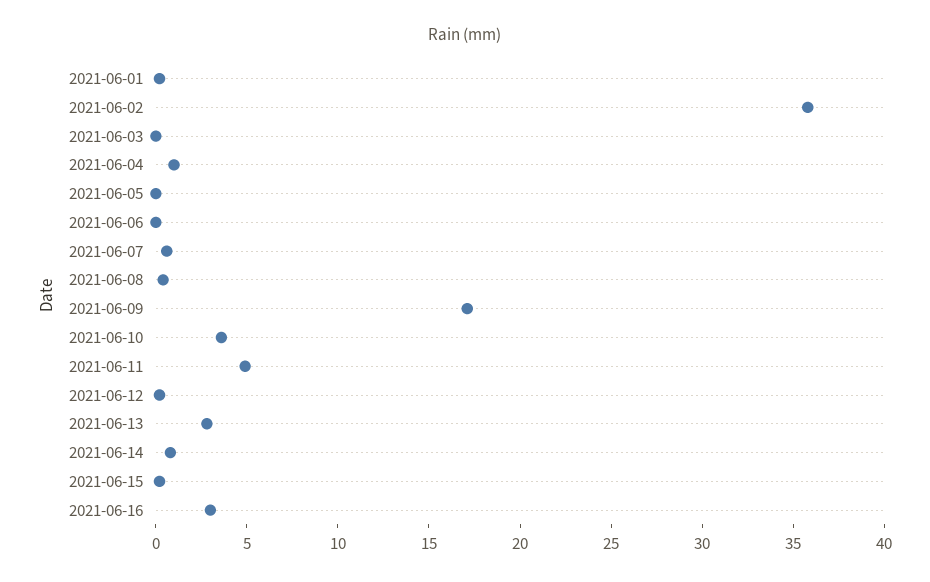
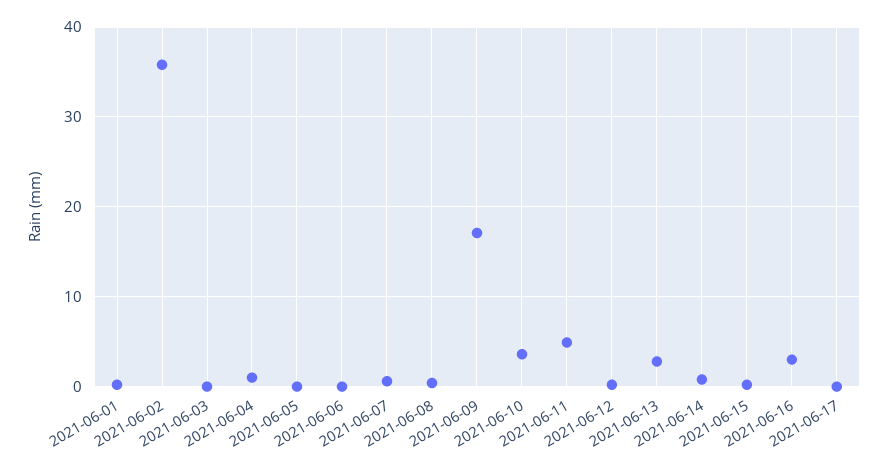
2021-06-17: none -> 0

